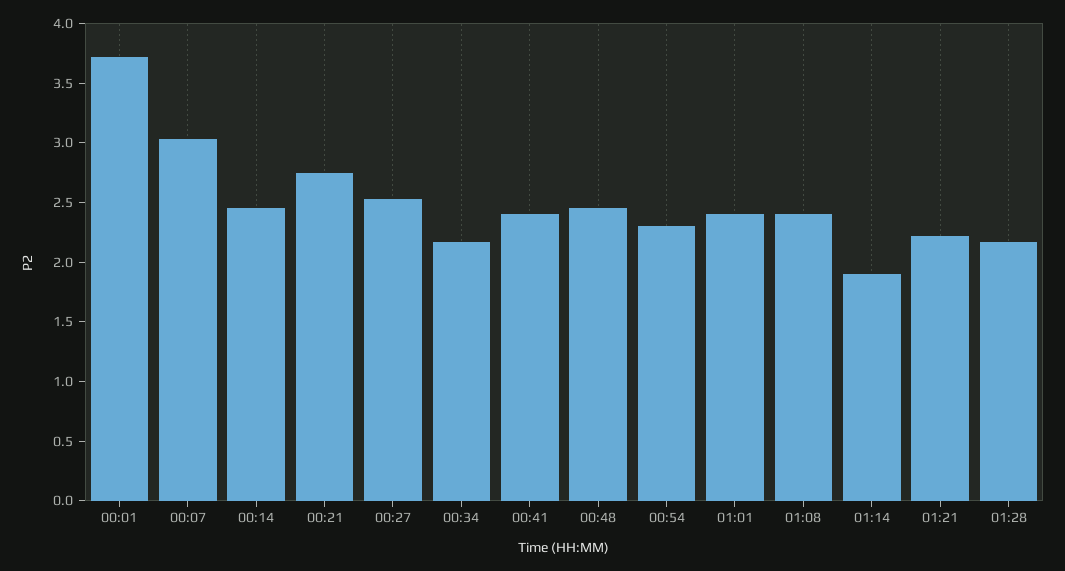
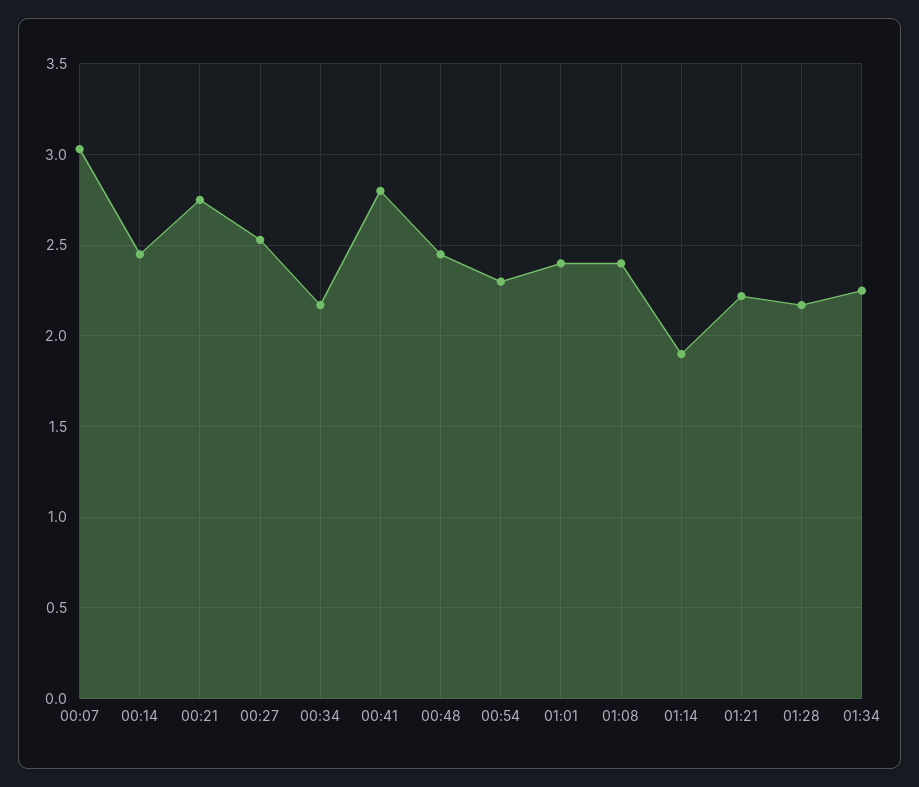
00:01: 3.7 -> none
00:41: 2.4 -> 2.8
01:34: none -> 2.25

